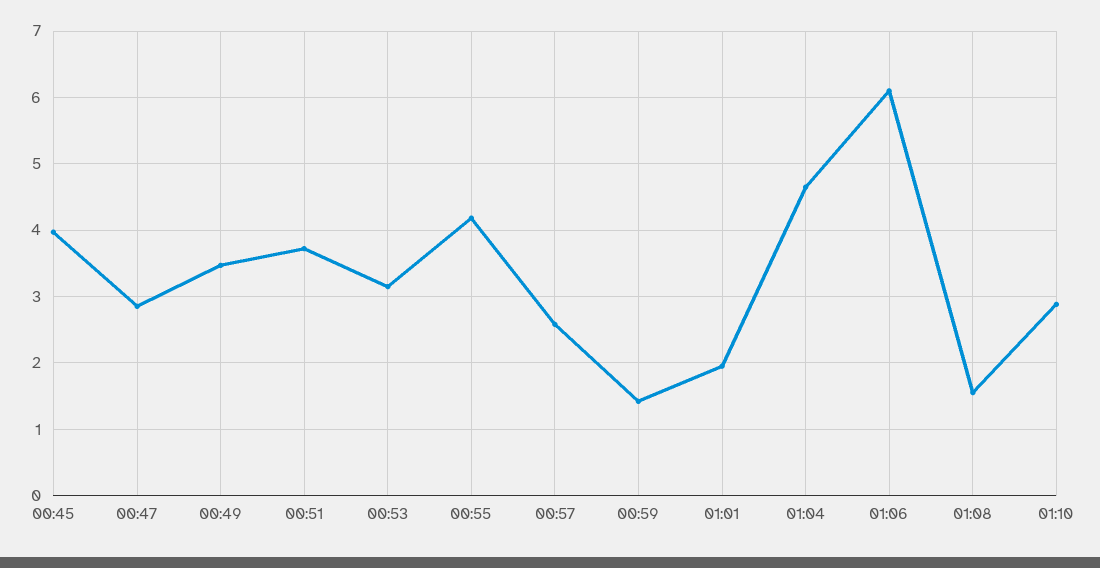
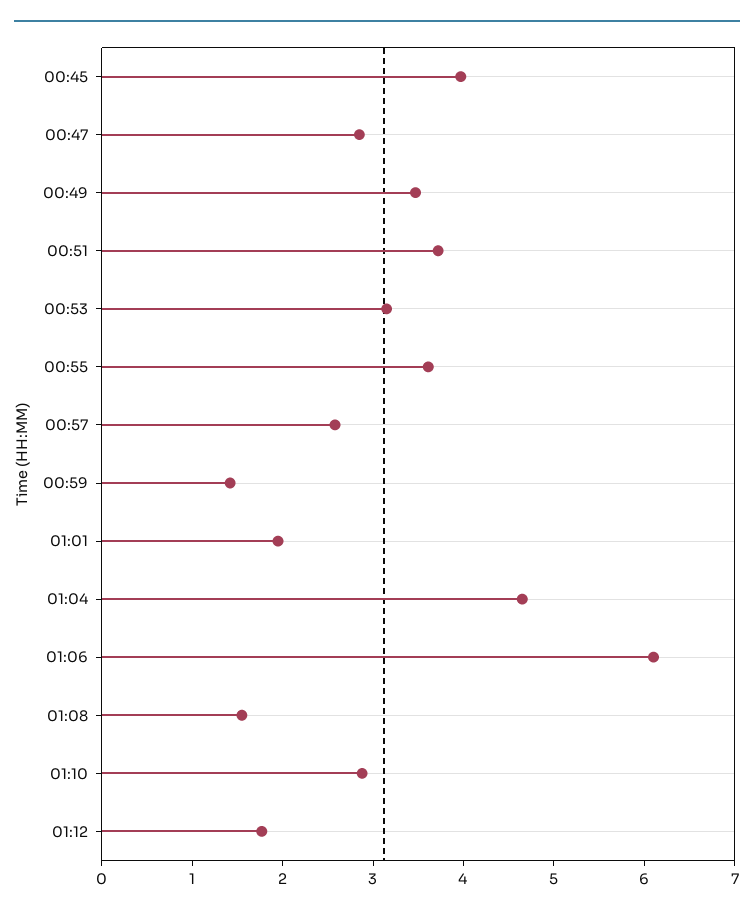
00:55: 4.2 -> 3.6
01:12: none -> 1.8

